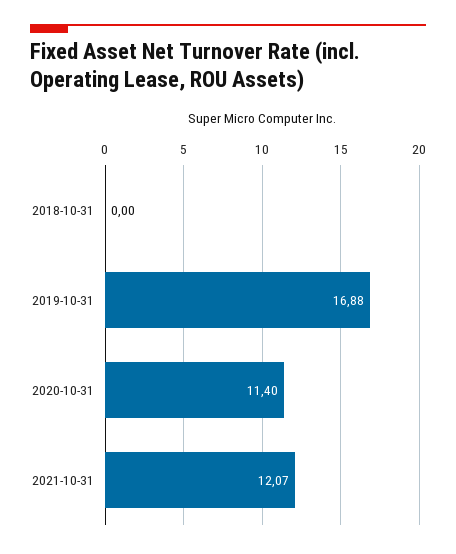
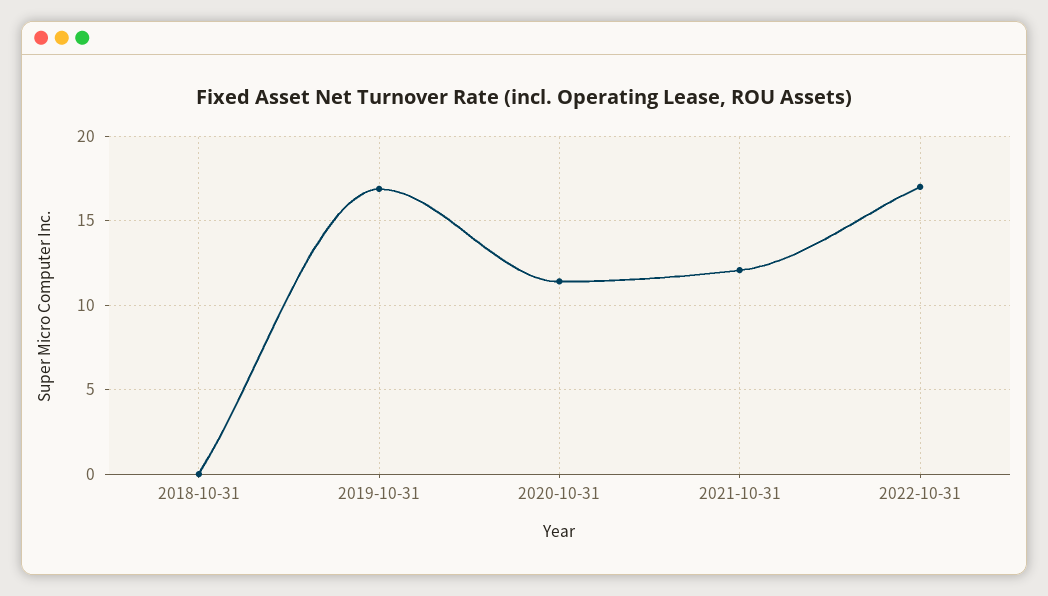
2022-10-31: none -> 17

